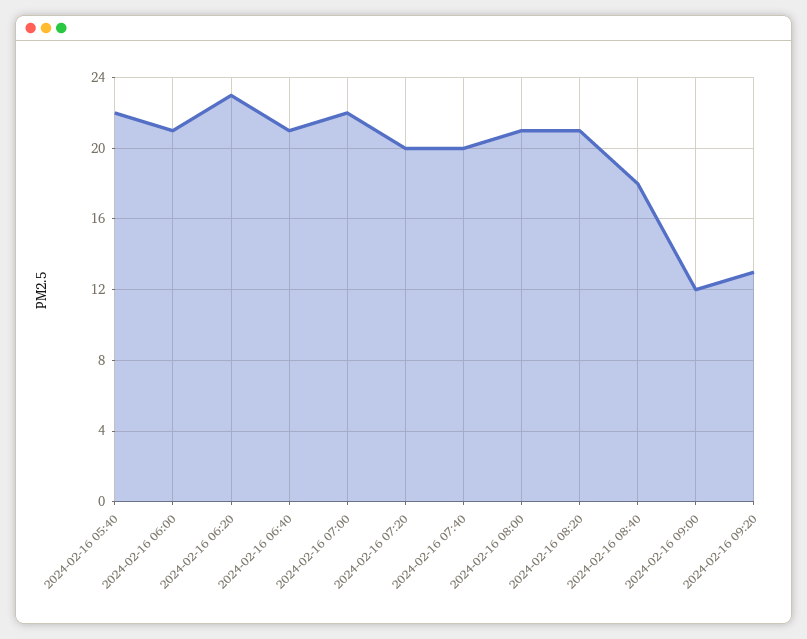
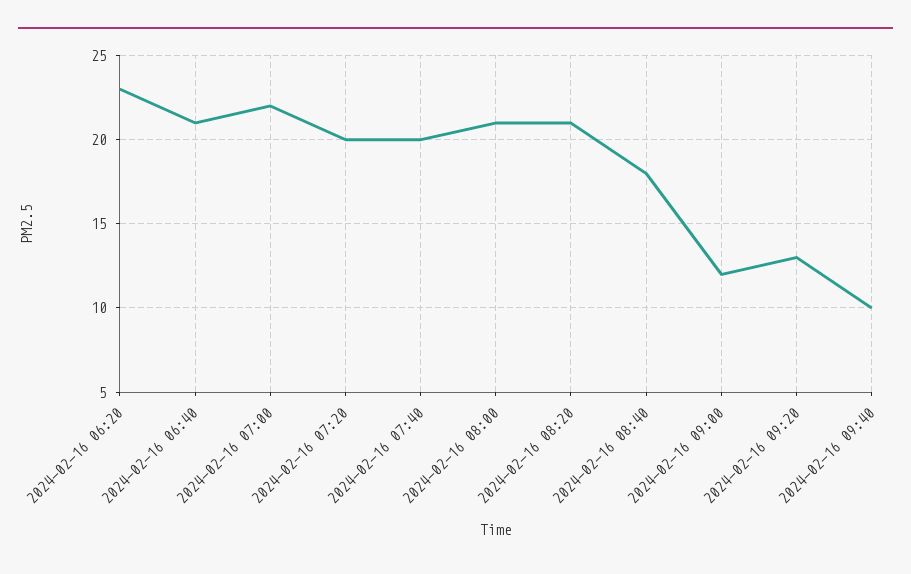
2024-02-16 05:40: 22 -> none
2024-02-16 06:00: 21 -> none
2024-02-16 09:40: none -> 10

